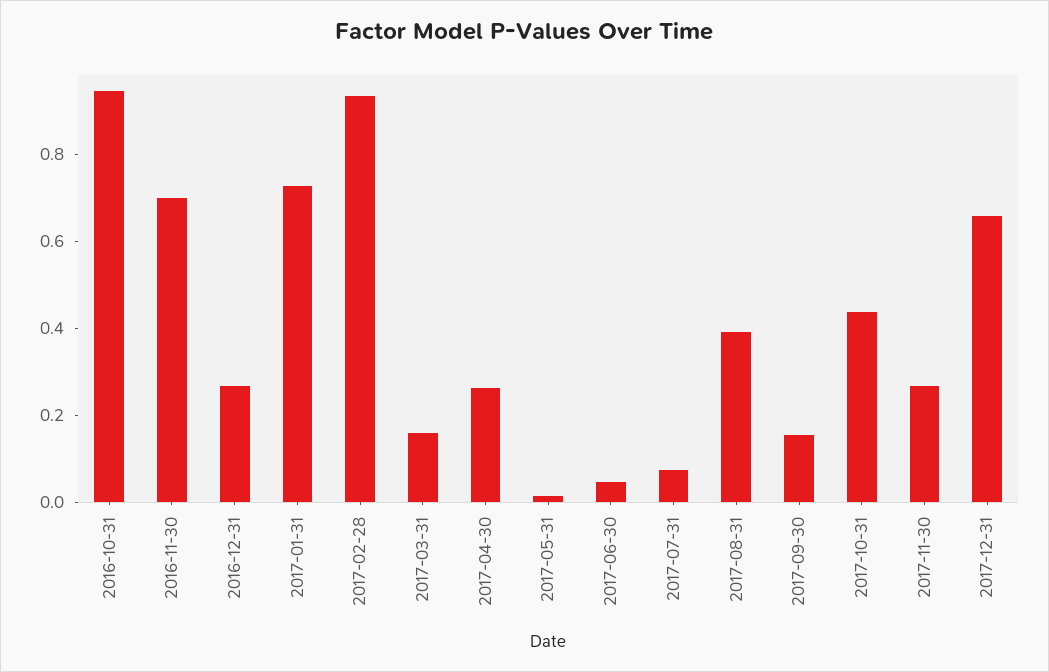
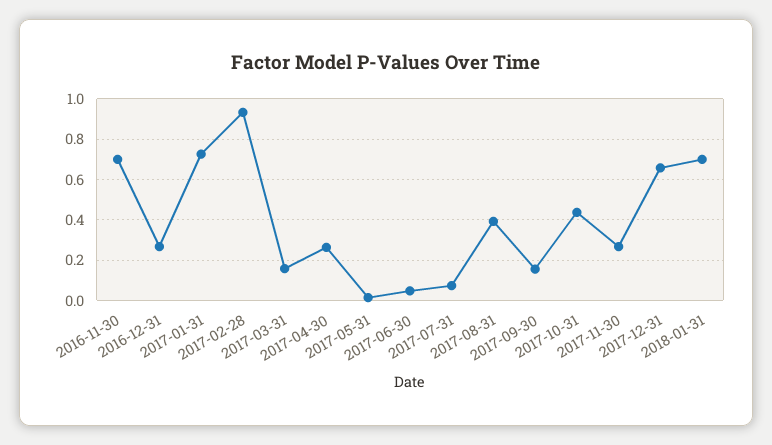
2016-10-31: 0.95 -> none
2018-01-31: none -> 0.7

